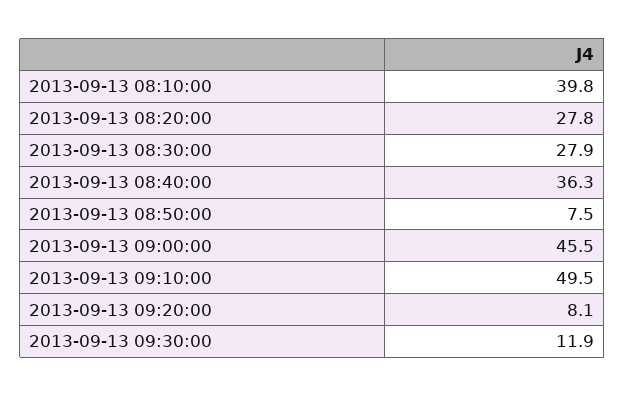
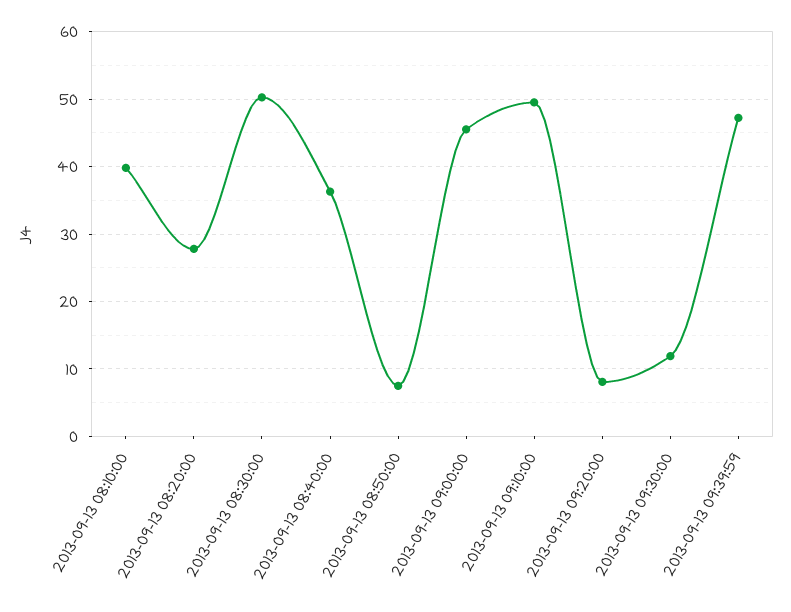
2013-09-13 08:30:00: 27.9 -> 50
2013-09-13 09:39:59: none -> 47

